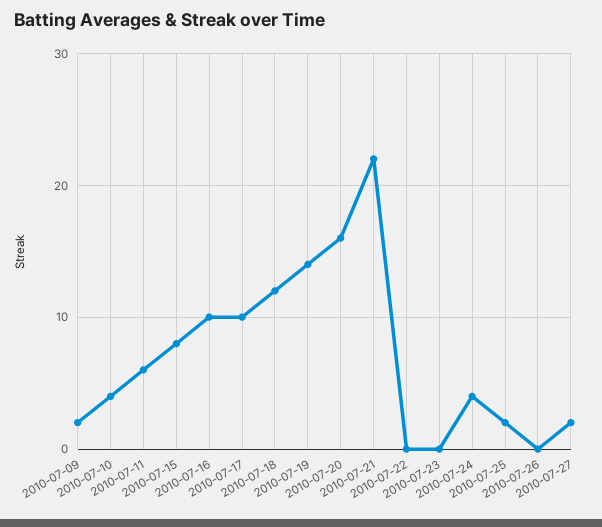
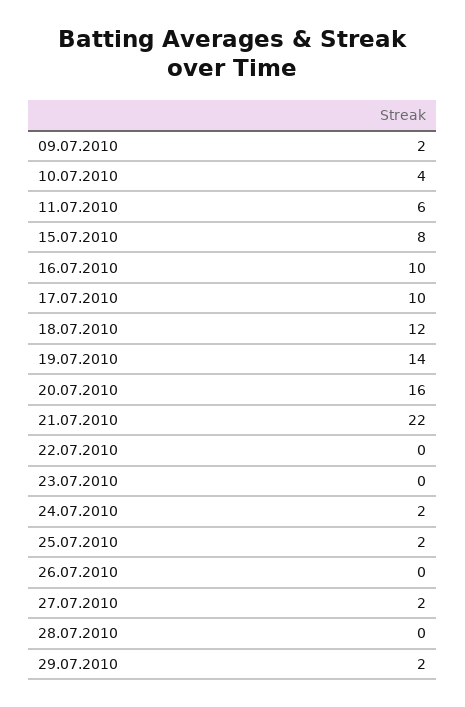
2010-07-24: 4 -> 2
28.07.2010: none -> 0
29.07.2010: none -> 2

